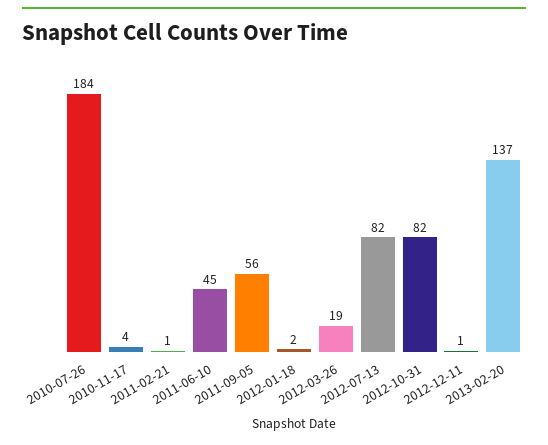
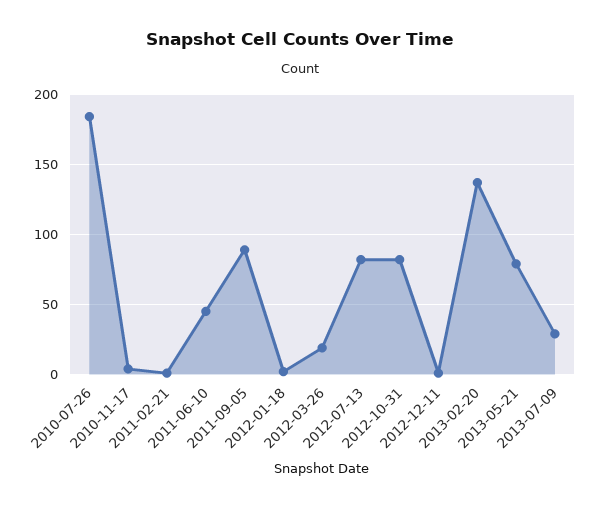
2011-09-05: 56 -> 90
2013-05-21: none -> 80
2013-07-09: none -> 30

